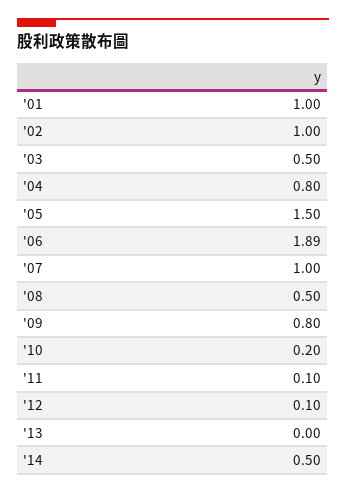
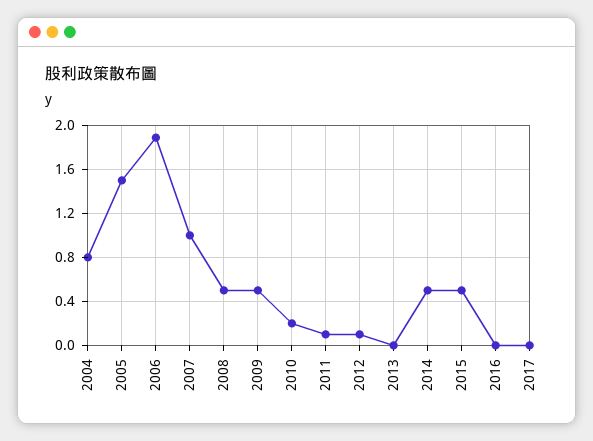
'01: 1 -> none
'02: 1 -> none
'03: 0.5 -> none
'09: 0.8 -> 0.5
2015: none -> 0.5
2016: none -> 0
2017: none -> 0

